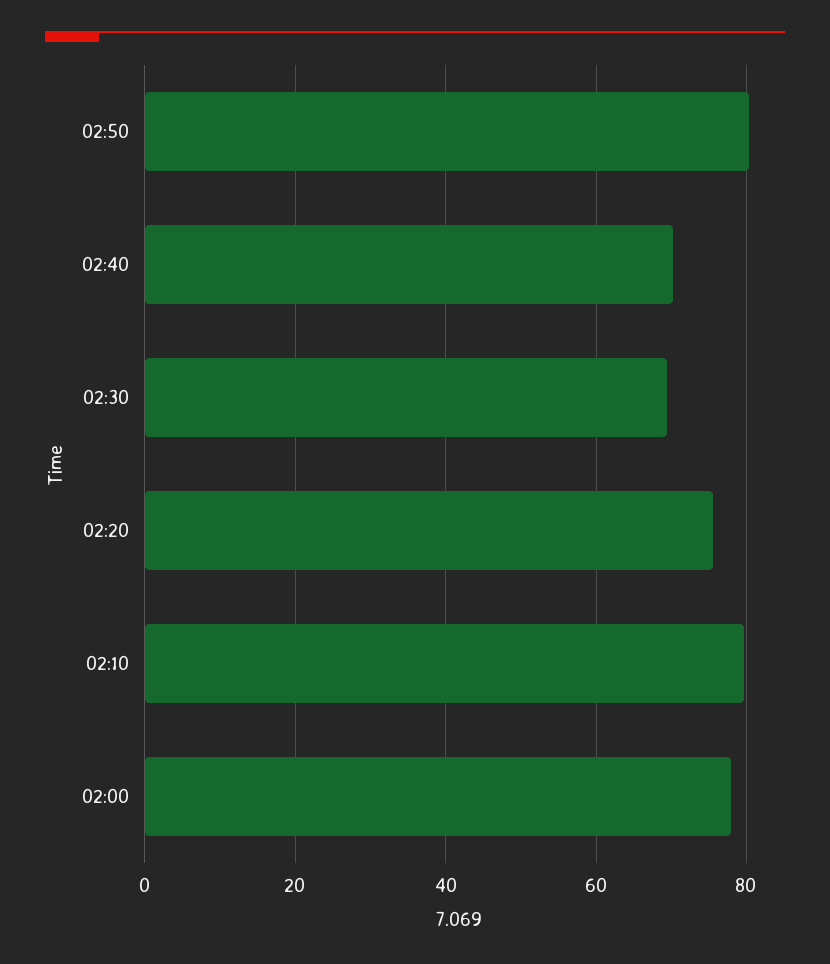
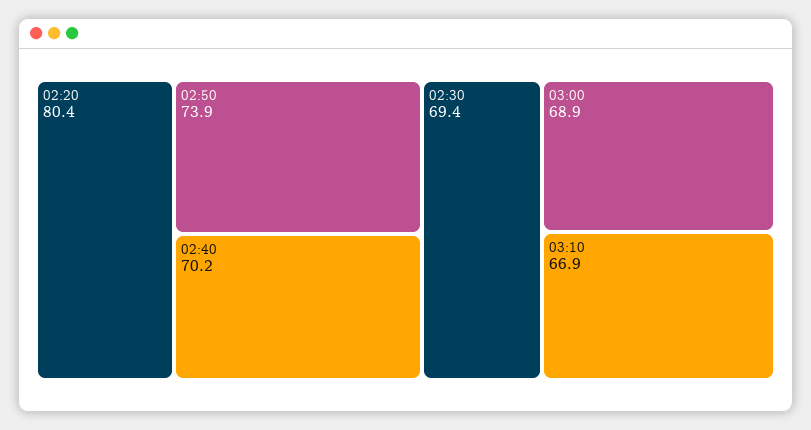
02:50: 80 -> 73.9
02:20: 76 -> 80.4
02:10: 80 -> none
02:00: 78 -> none
03:00: none -> 68.9
03:10: none -> 66.9

